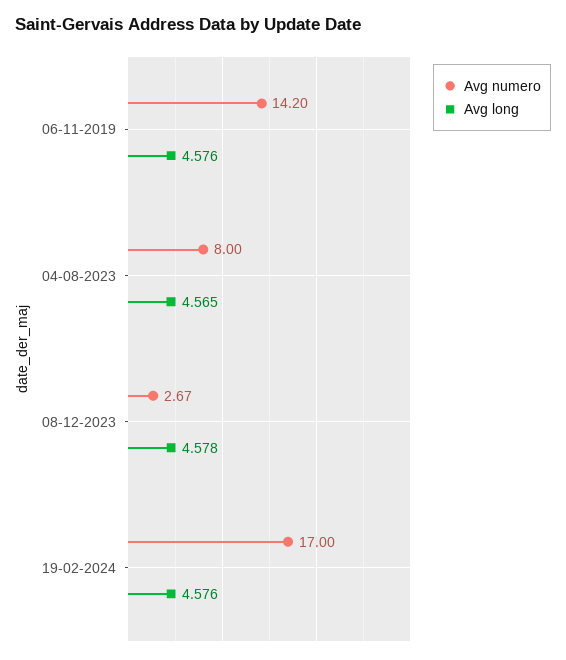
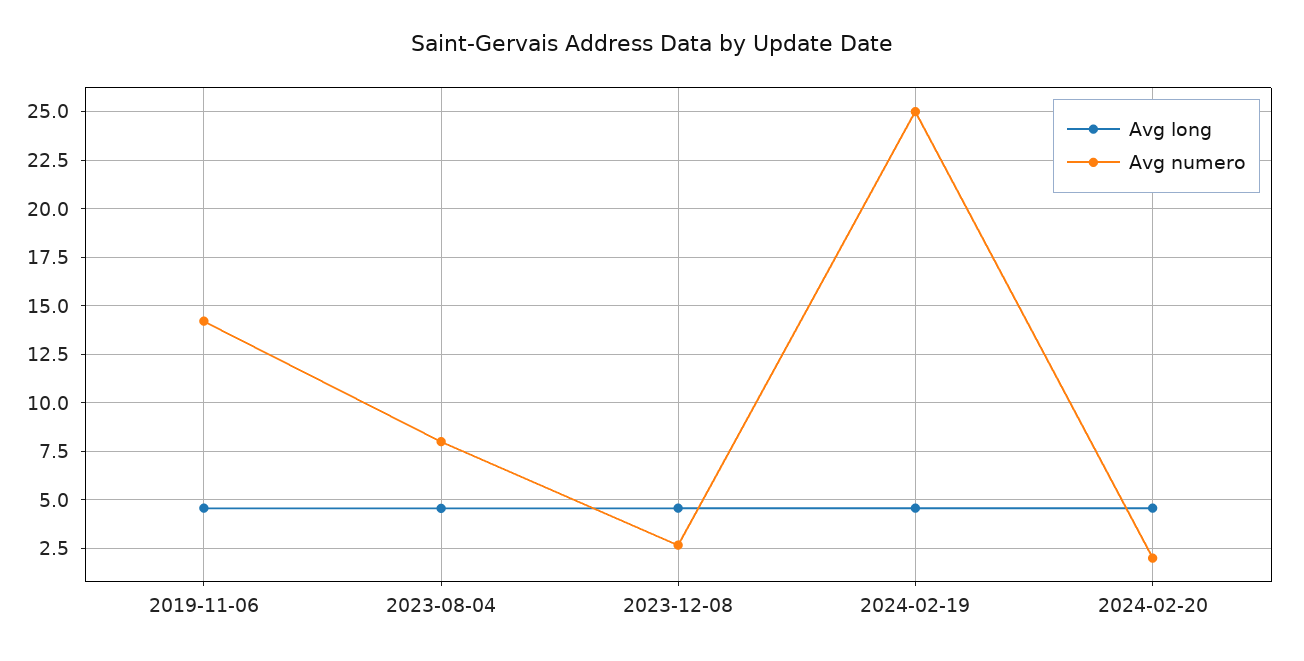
Avg numero, 19-02-2024: 17 -> 25
Avg long, 2024-02-20: none -> 4.5
Avg numero, 2024-02-20: none -> 2

